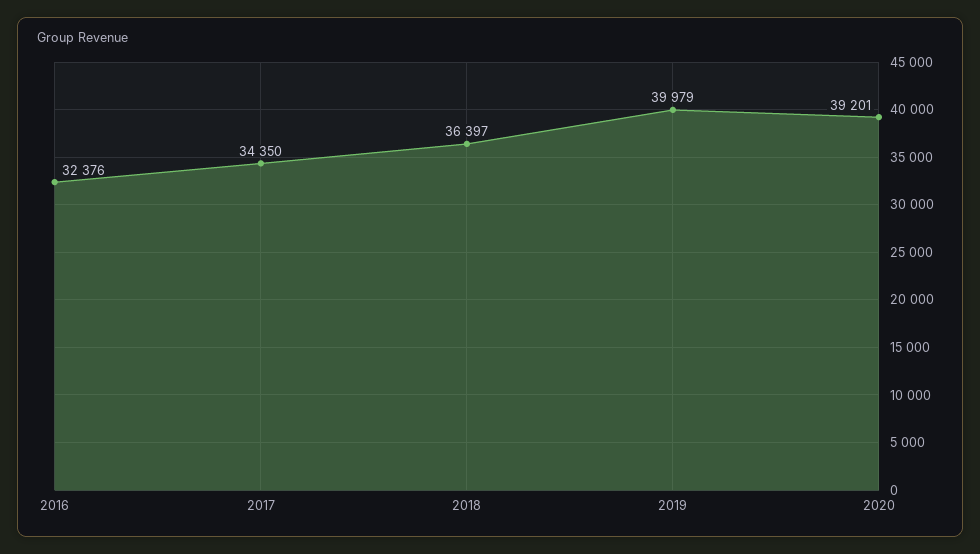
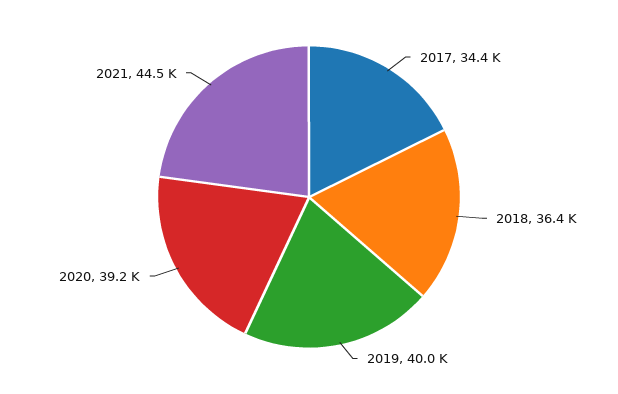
2016: 32376 -> none
2021: none -> 44500

